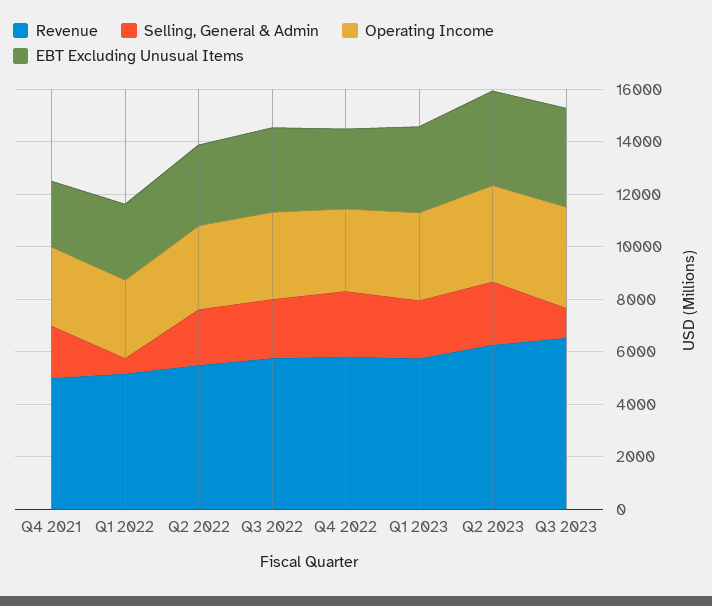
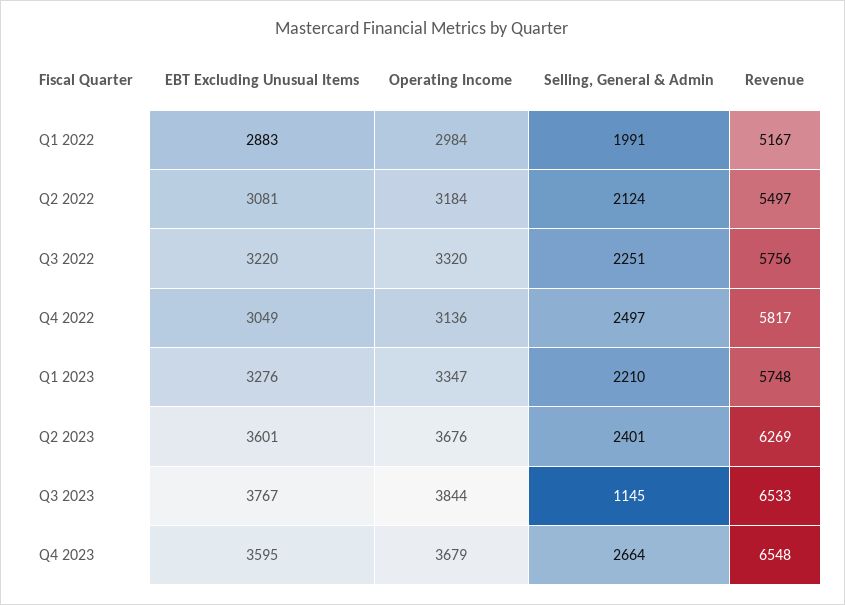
Revenue, Q4 2021: 5000 -> none
Selling, General & Admin, Q4 2021: 2000 -> none
Operating Income, Q4 2021: 3000 -> none
EBT Excluding Unusual Items, Q4 2021: 2500 -> none
Selling, General & Admin, Q1 2022: 500 -> 1991
EBT Excluding Unusual Items, Q4 2023: none -> 3595
Operating Income, Q4 2023: none -> 3679
Selling, General & Admin, Q4 2023: none -> 2664
Revenue, Q4 2023: none -> 6548

